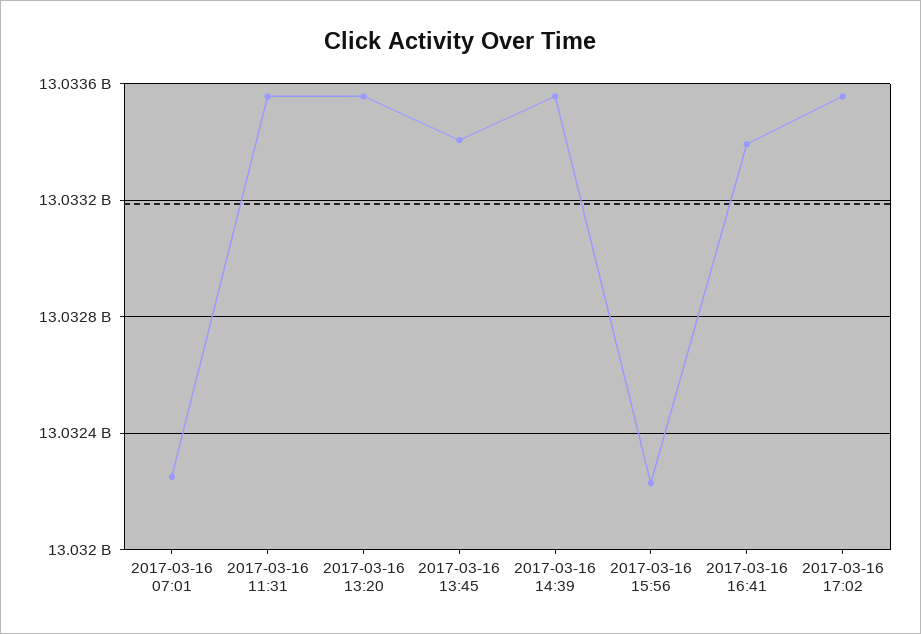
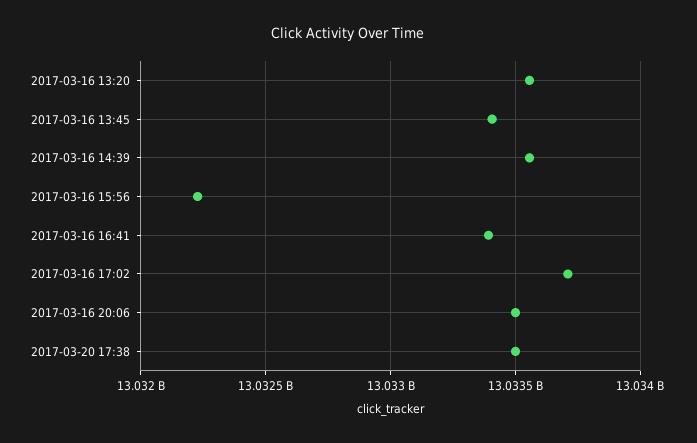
2017-03-16 07:01: 13032250000 -> none
2017-03-16 11:31: 13033550000 -> none
2017-03-16 17:02: 13033550000 -> 13033700000
2017-03-16 20:06: none -> 13033500000
2017-03-20 17:38: none -> 13033500000

